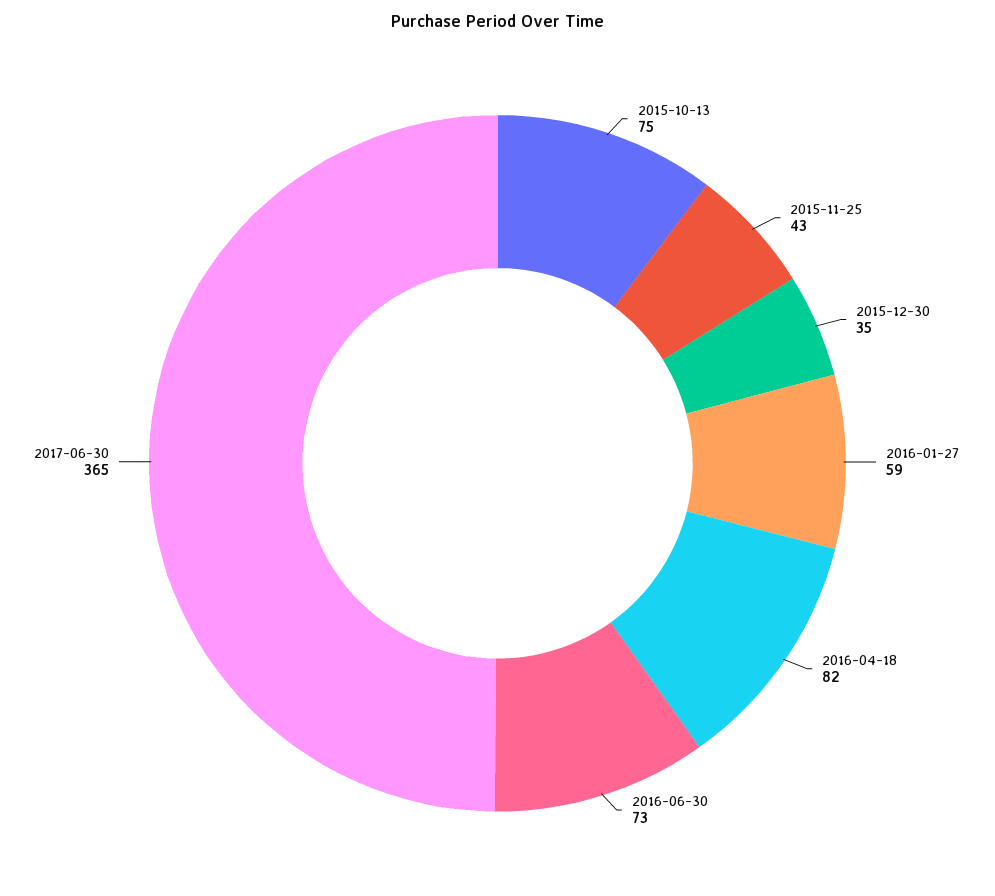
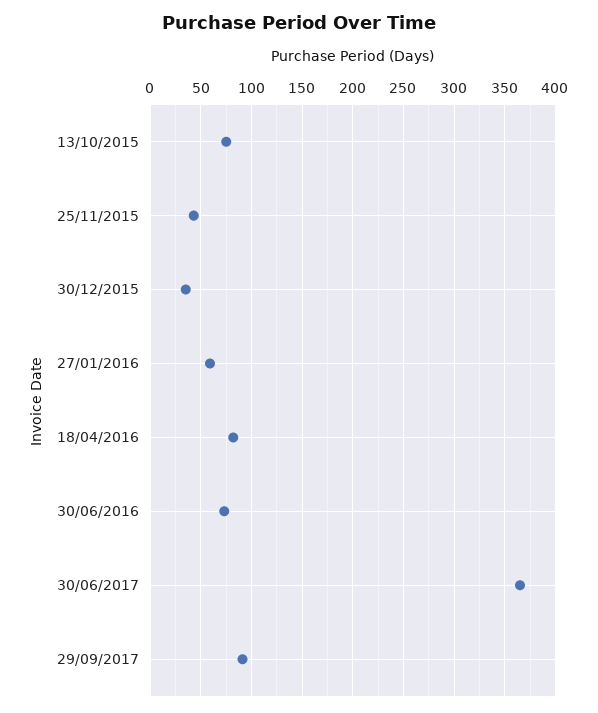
29/09/2017: none -> 90

